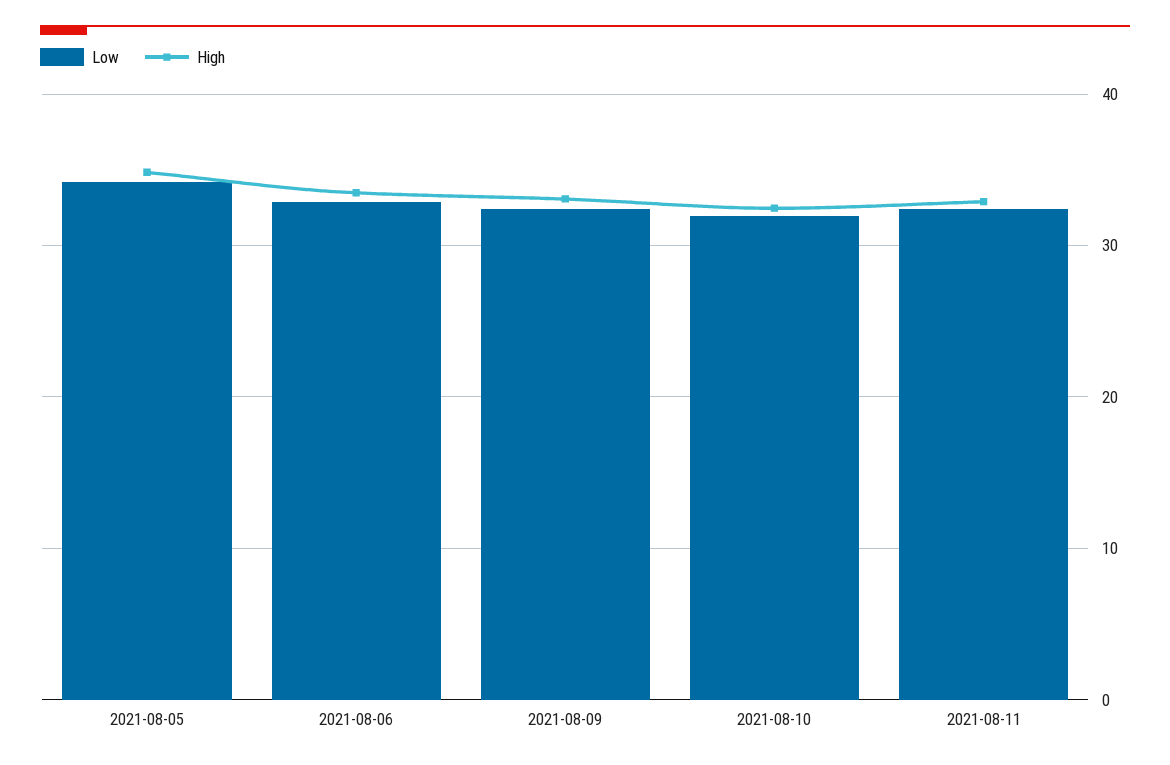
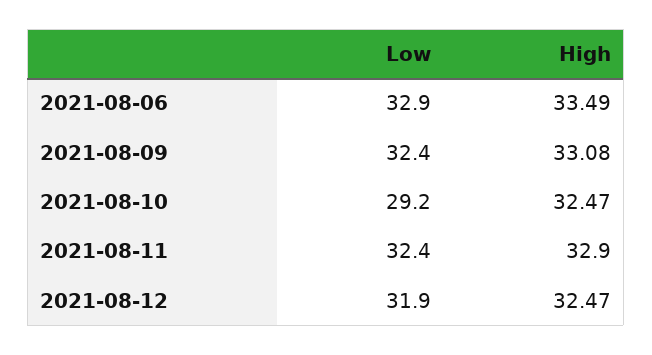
Low, 2021-08-05: 34 -> none
High, 2021-08-05: 35 -> none
Low, 2021-08-10: 32 -> 29.2
Low, 2021-08-12: none -> 31.9
High, 2021-08-12: none -> 32.47

